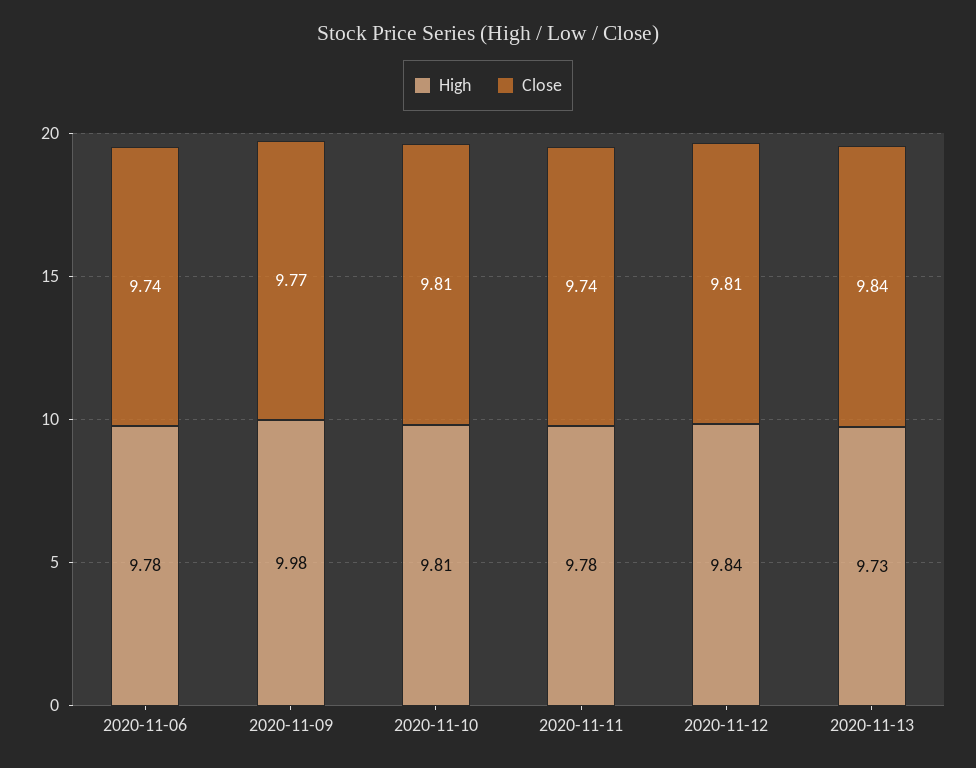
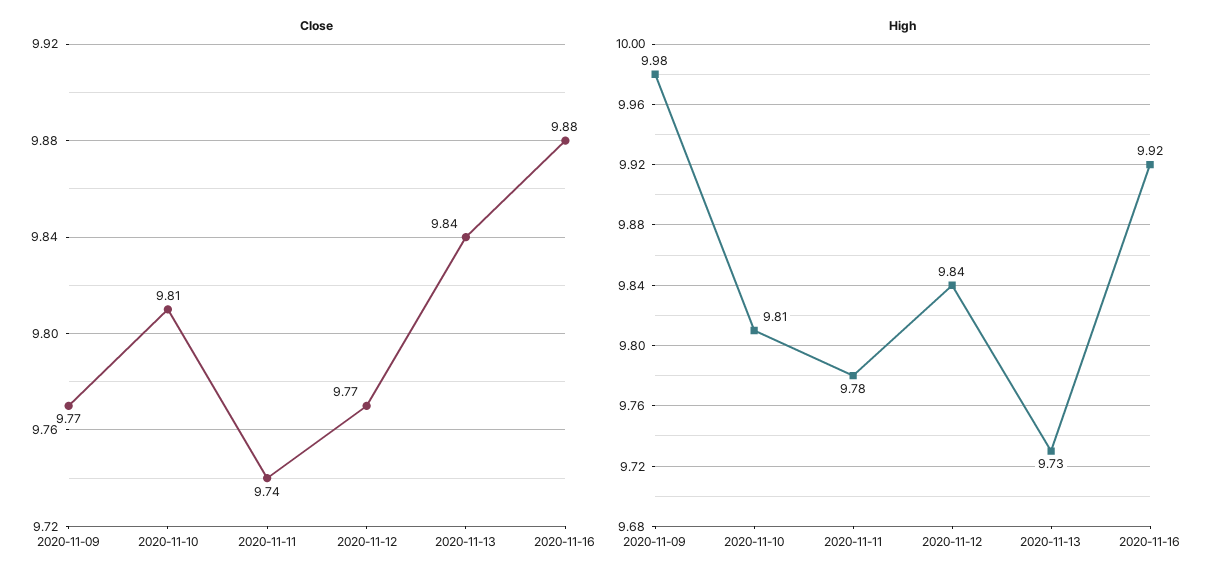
High, 2020-11-06: 9.78 -> none
Close, 2020-11-06: 9.74 -> none
Close, 2020-11-12: 9.81 -> 9.77
Close, 2020-11-16: none -> 9.88
High, 2020-11-16: none -> 9.92

